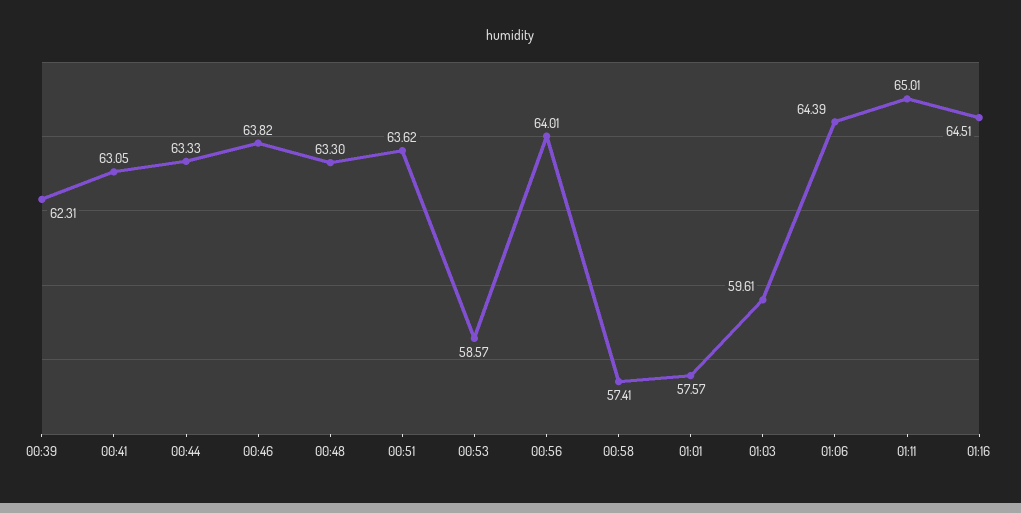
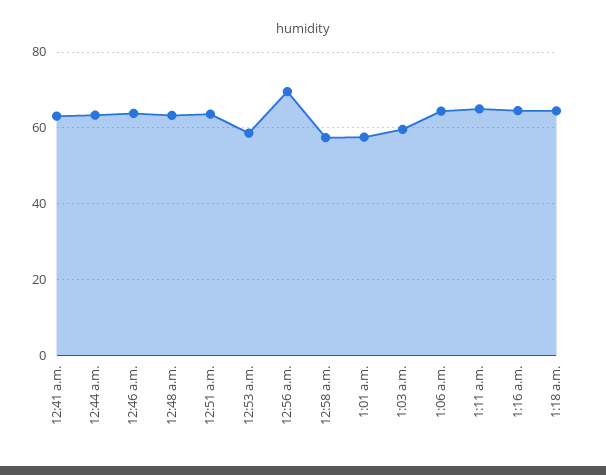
00:39: 62.31 -> none
00:56: 64.01 -> 70
1:18 a.m.: none -> 64

